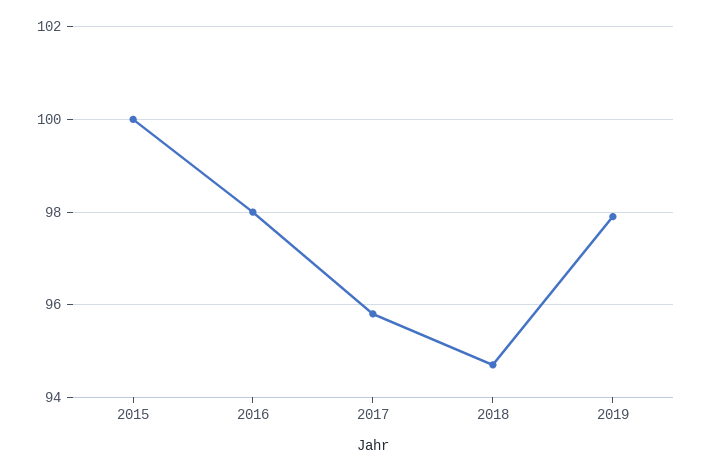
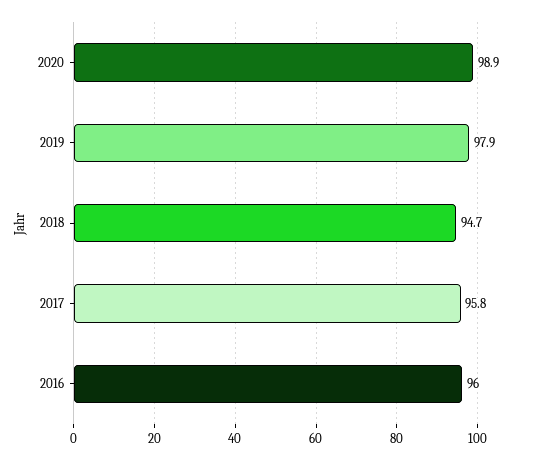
2015: 100 -> none
2016: 98 -> 96
2020: none -> 98.9

